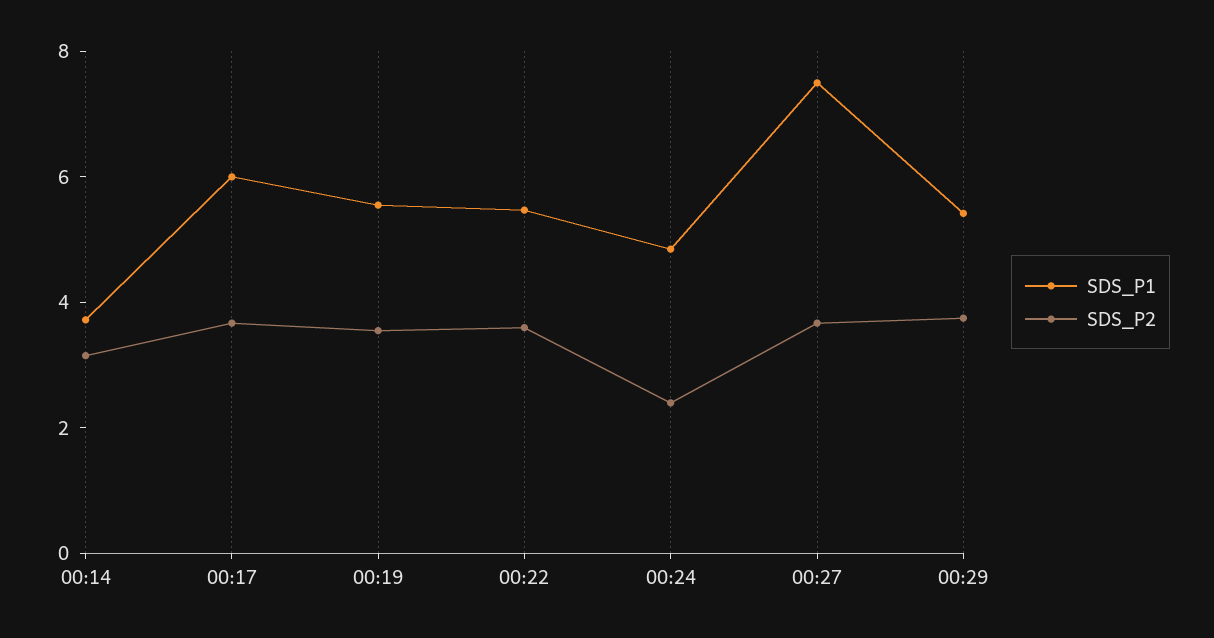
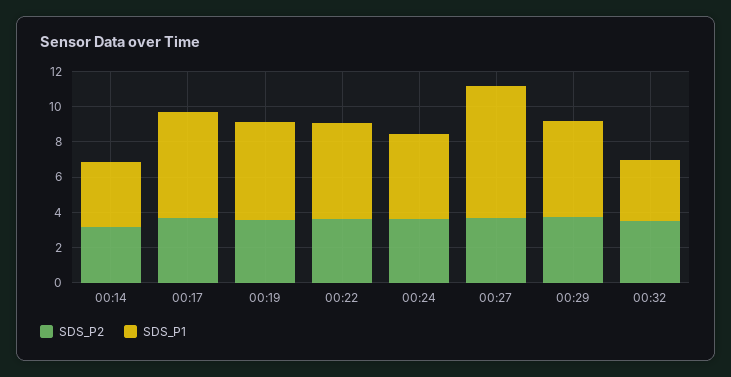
SDS_P2, 00:24: 2.5 -> 3.5
SDS_P2, 00:32: none -> 3.5
SDS_P1, 00:32: none -> 3.5

